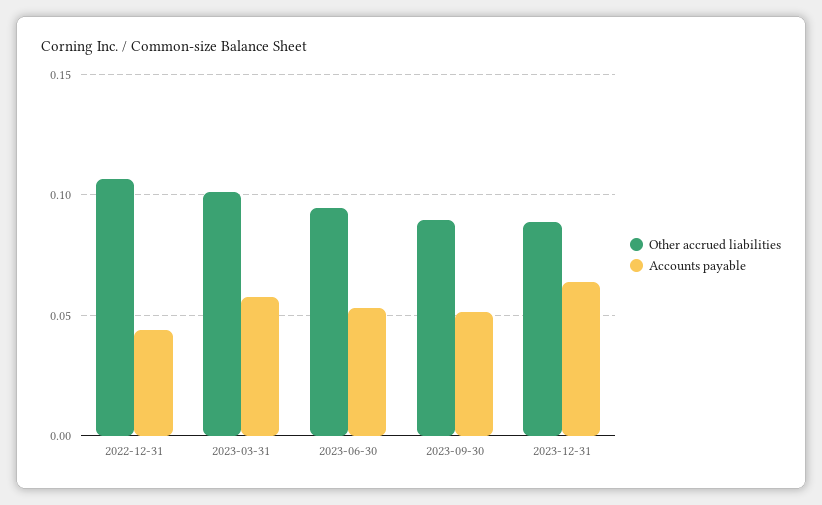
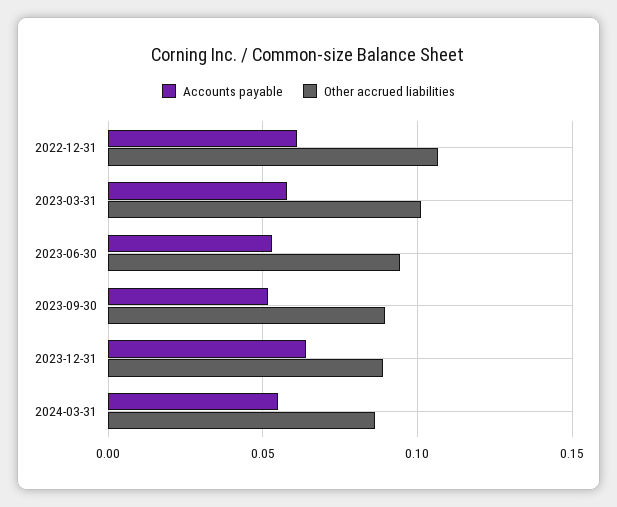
Accounts payable, 2022-12-31: 0.045 -> 0.06
Accounts payable, 2024-03-31: none -> 0.055
Other accrued liabilities, 2024-03-31: none -> 0.085

